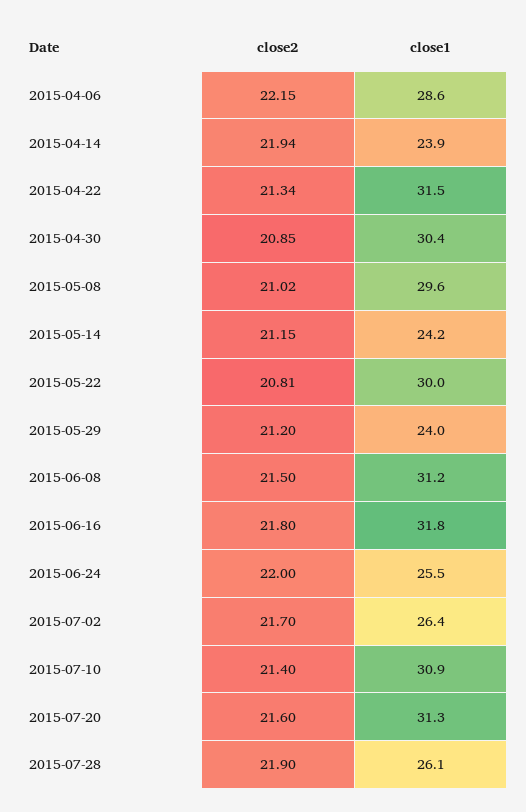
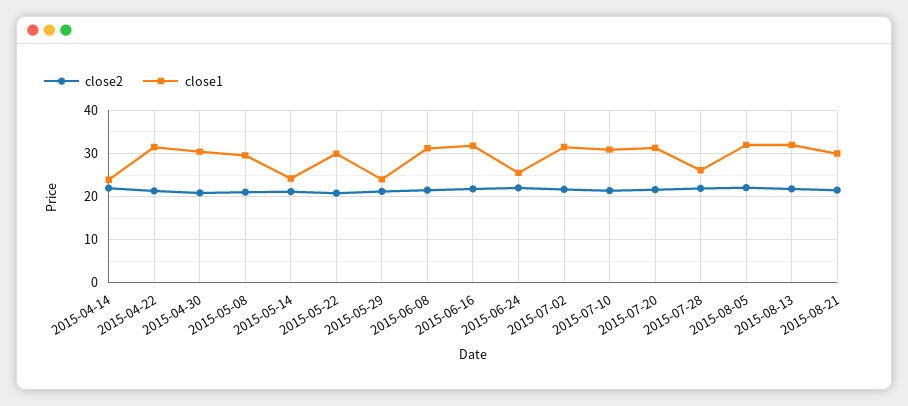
close2, 2015-04-06: 22.15 -> none
close1, 2015-04-06: 28.6 -> none
close1, 2015-07-02: 26.4 -> 32
close2, 2015-08-05: none -> 22
close1, 2015-08-05: none -> 32
close2, 2015-08-13: none -> 22
close1, 2015-08-13: none -> 32
close2, 2015-08-21: none -> 22
close1, 2015-08-21: none -> 30

